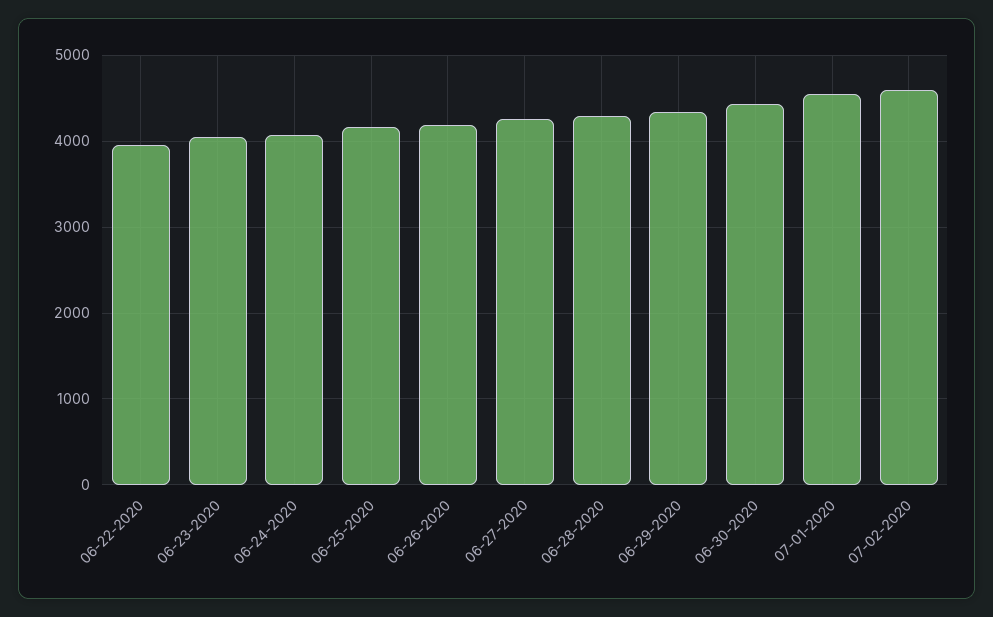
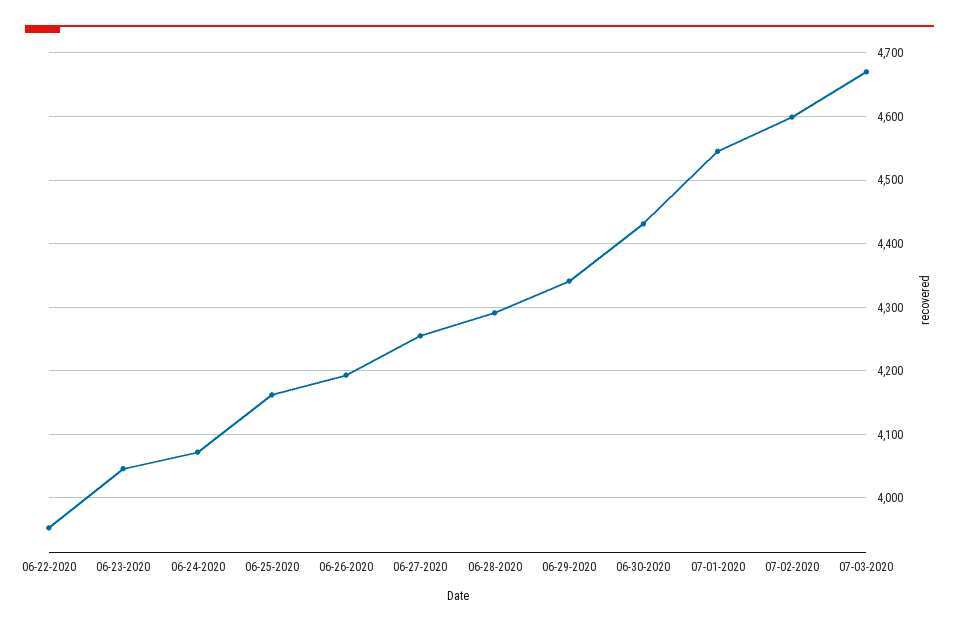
07-03-2020: none -> 4670

